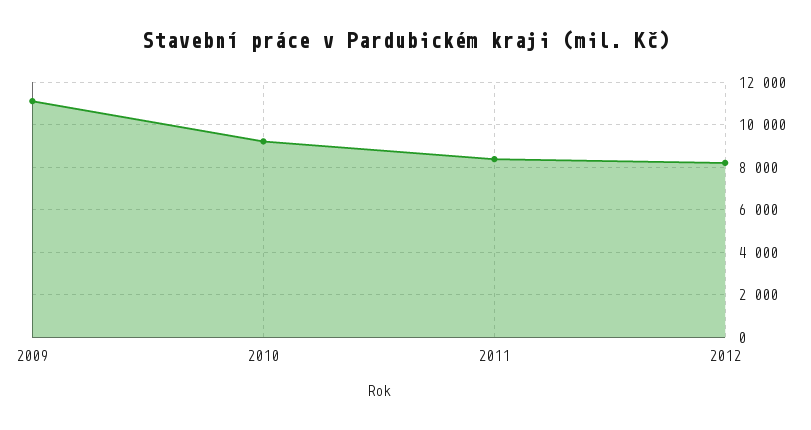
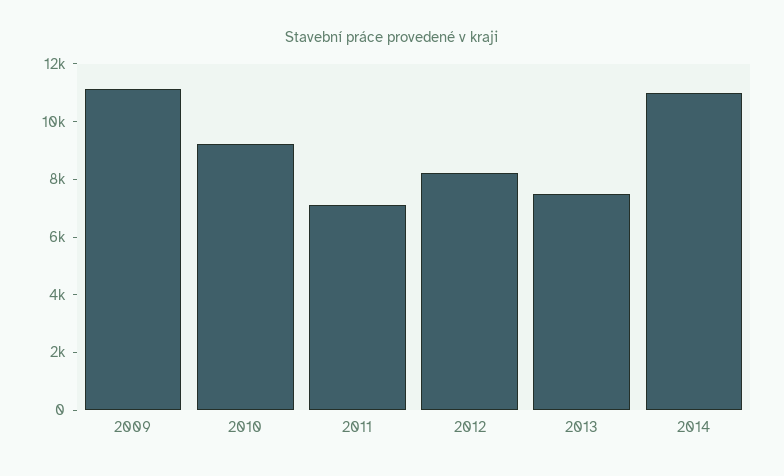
2011: 8500 -> 7000
2013: none -> 7500
2014: none -> 11000

